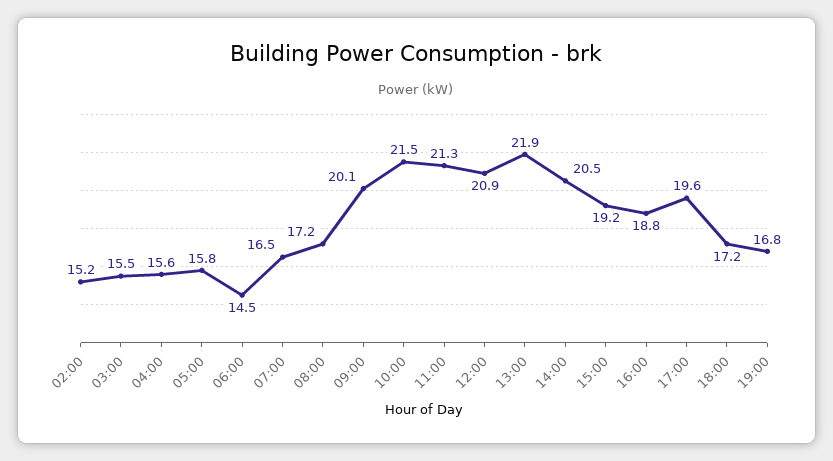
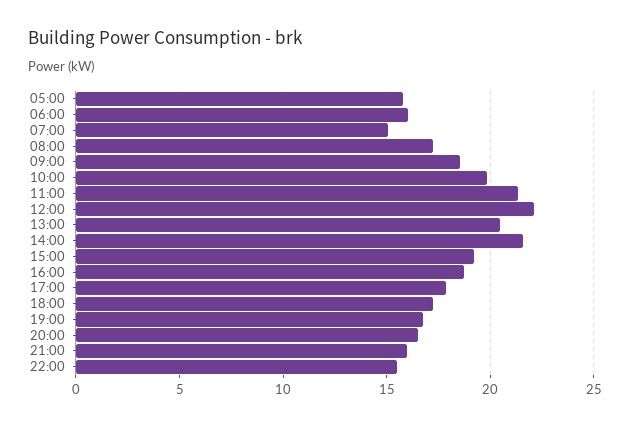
02:00: 15.2 -> none
03:00: 15.5 -> none
04:00: 15.6 -> none
06:00: 14.5 -> 16
07:00: 16.5 -> 15
09:00: 20.1 -> 18.5
10:00: 21.5 -> 20
12:00: 20.9 -> 22
13:00: 21.9 -> 20.5
14:00: 20.5 -> 21.5
17:00: 19.6 -> 18
20:00: none -> 16.5
21:00: none -> 16
22:00: none -> 15.5

